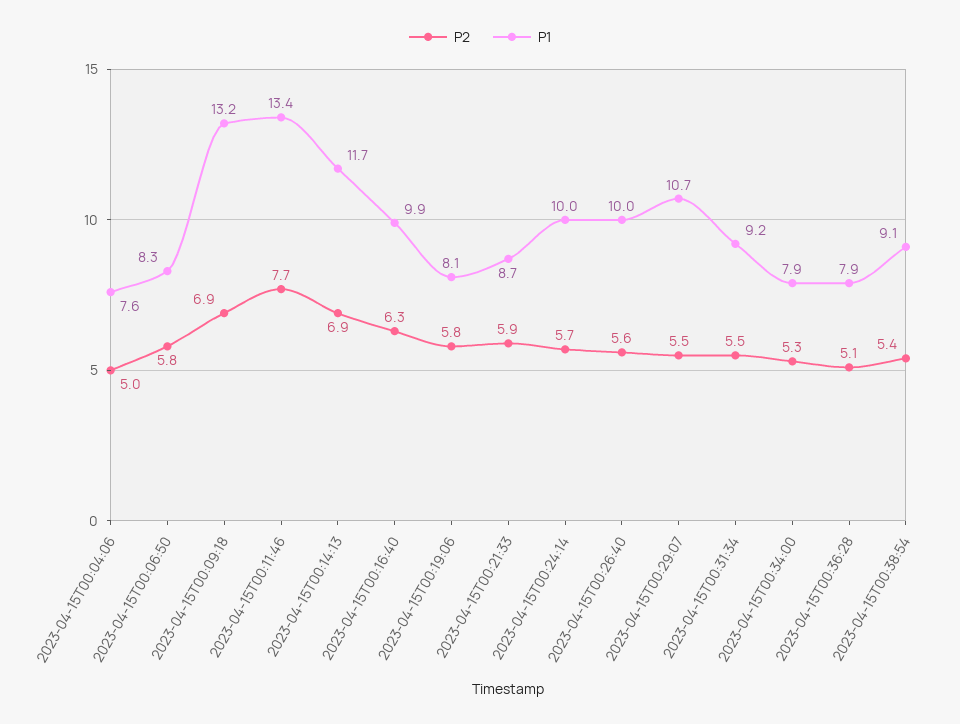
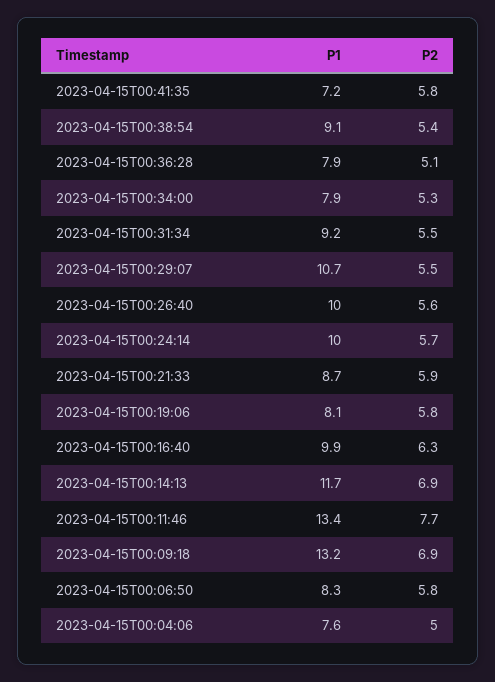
P1, 2023-04-15T00:41:35: none -> 7.2
P2, 2023-04-15T00:41:35: none -> 5.8

